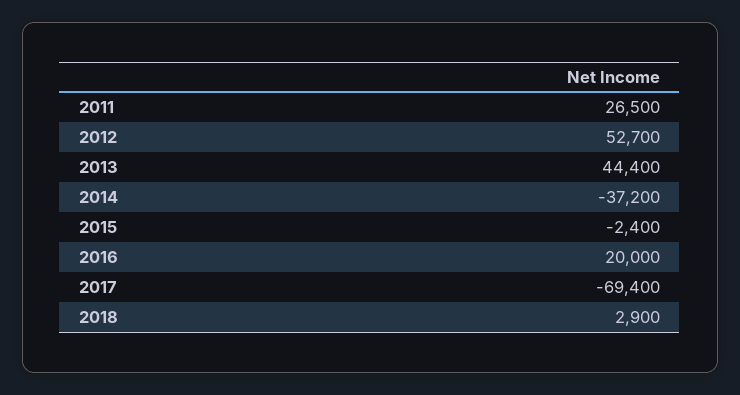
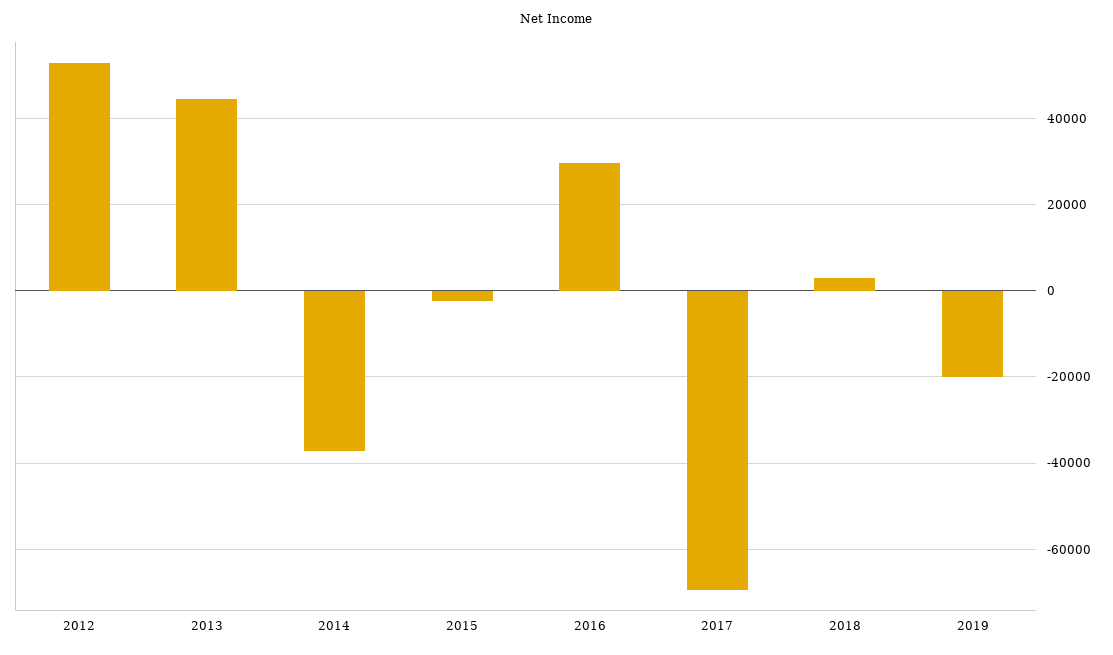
2011: 26500 -> none
2016: 20000 -> 30000
2019: none -> -20000

